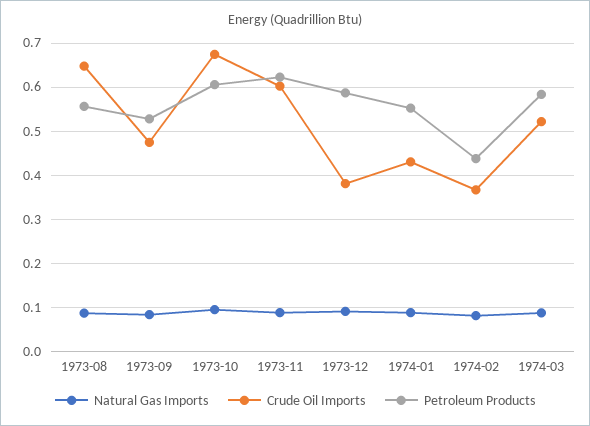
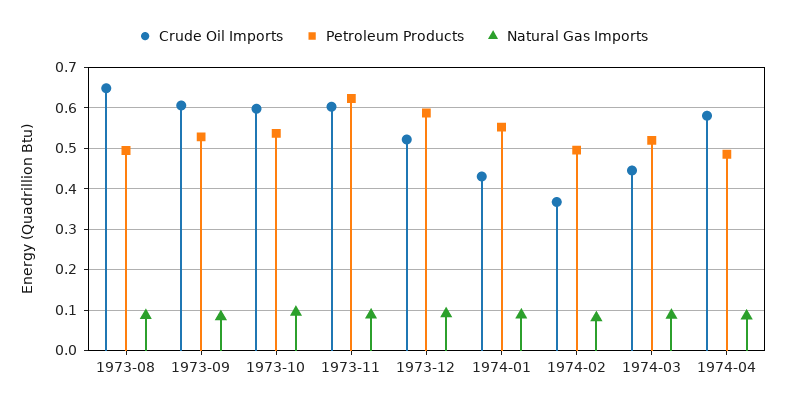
Petroleum Products, 1973-08: 0.56 -> 0.5
Crude Oil Imports, 1973-09: 0.48 -> 0.6
Crude Oil Imports, 1973-10: 0.68 -> 0.6
Petroleum Products, 1973-10: 0.6 -> 0.54
Crude Oil Imports, 1973-12: 0.38 -> 0.52
Petroleum Products, 1974-02: 0.44 -> 0.5
Crude Oil Imports, 1974-03: 0.52 -> 0.44
Petroleum Products, 1974-03: 0.58 -> 0.52
Crude Oil Imports, 1974-04: none -> 0.58
Petroleum Products, 1974-04: none -> 0.48
Natural Gas Imports, 1974-04: none -> 0.08

